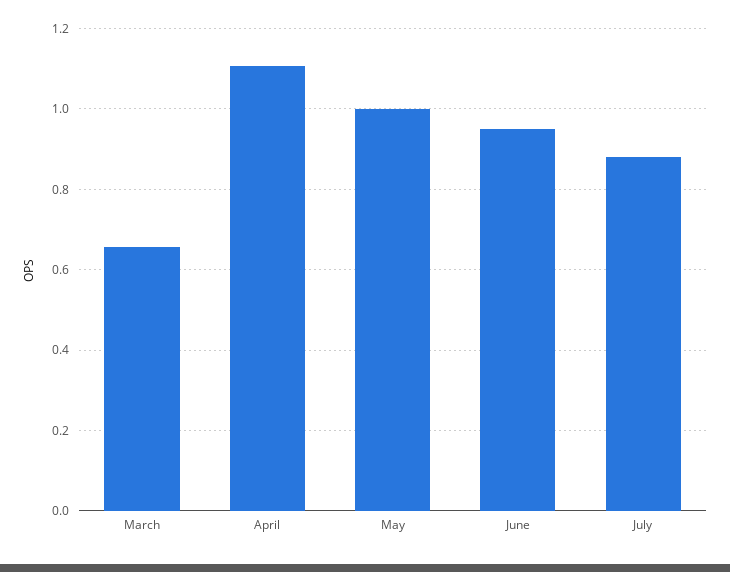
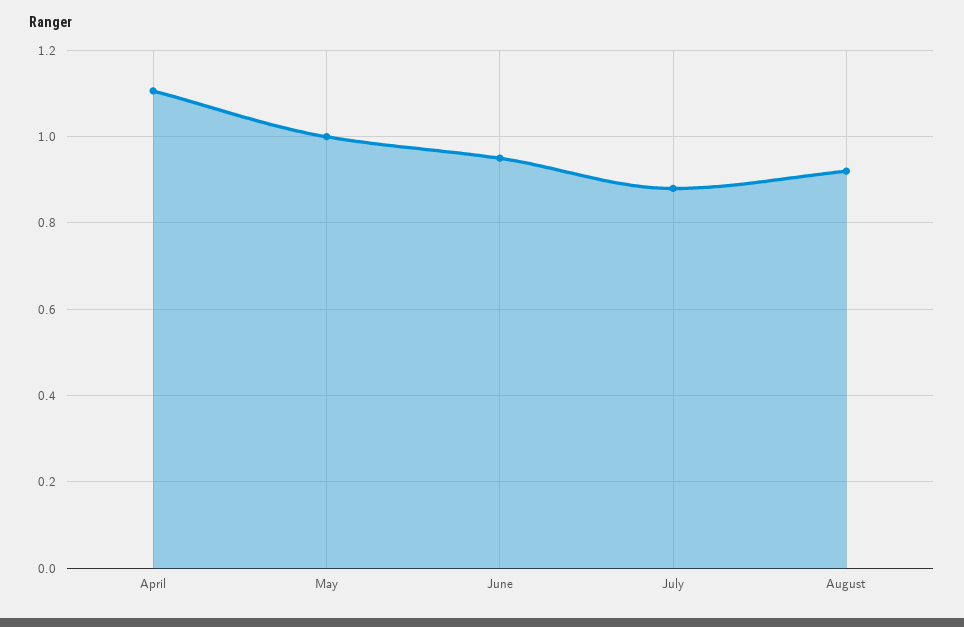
March: 0.66 -> none
August: none -> 0.92

